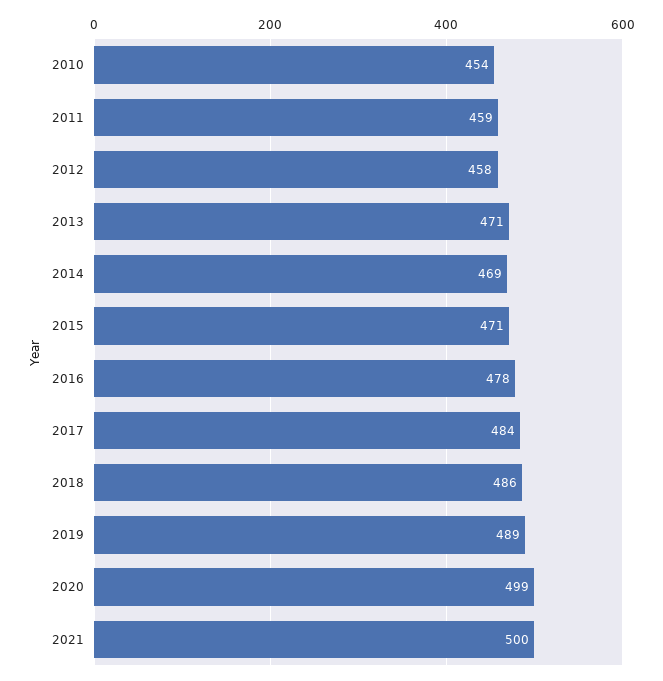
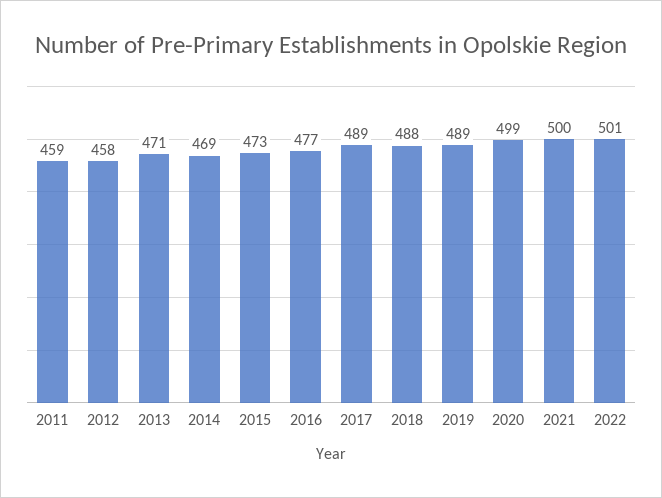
2010: 454 -> none
2015: 471 -> 473
2016: 478 -> 477
2017: 484 -> 489
2018: 486 -> 488
2022: none -> 501

